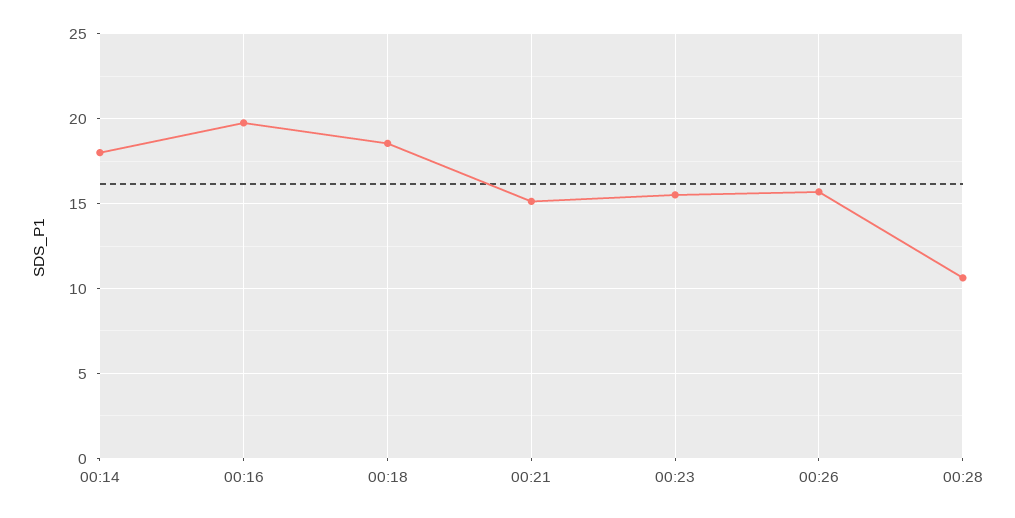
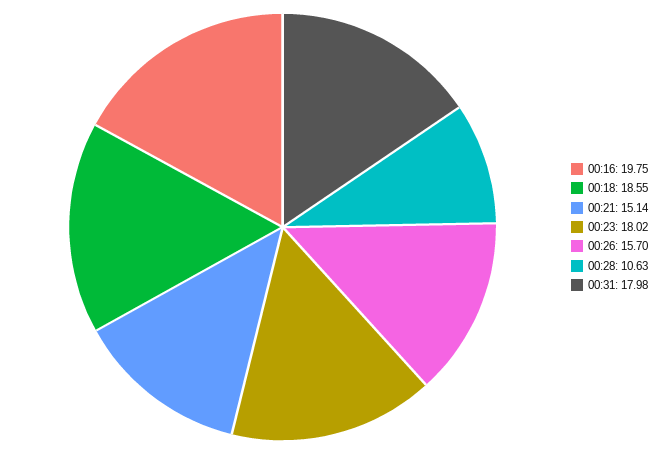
00:14: 18 -> none
00:23: 15.5 -> 18.02
00:31: none -> 17.98

